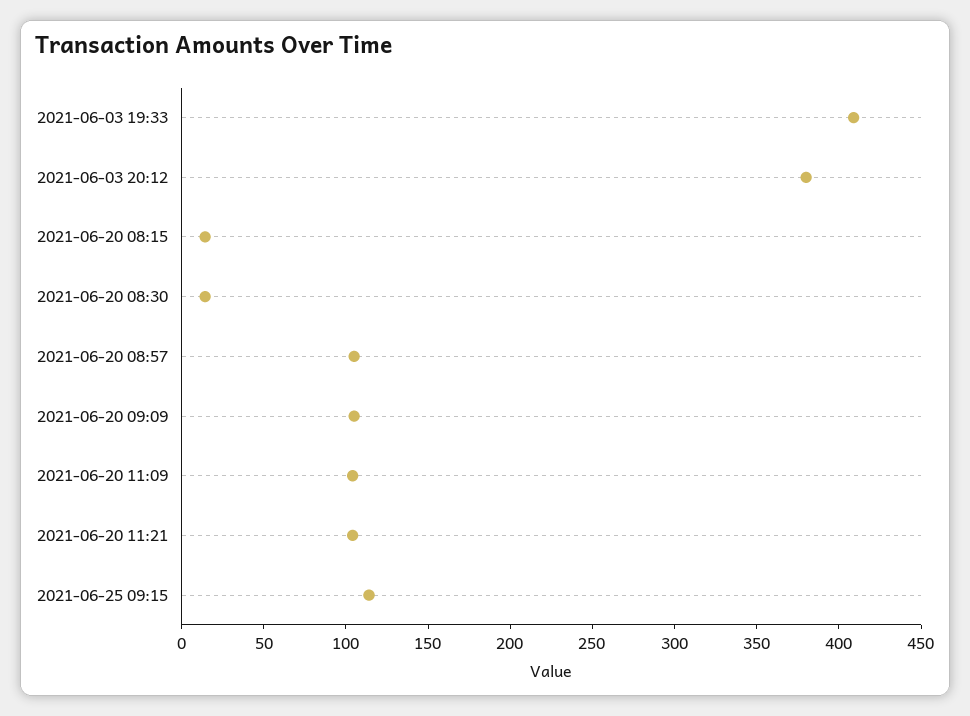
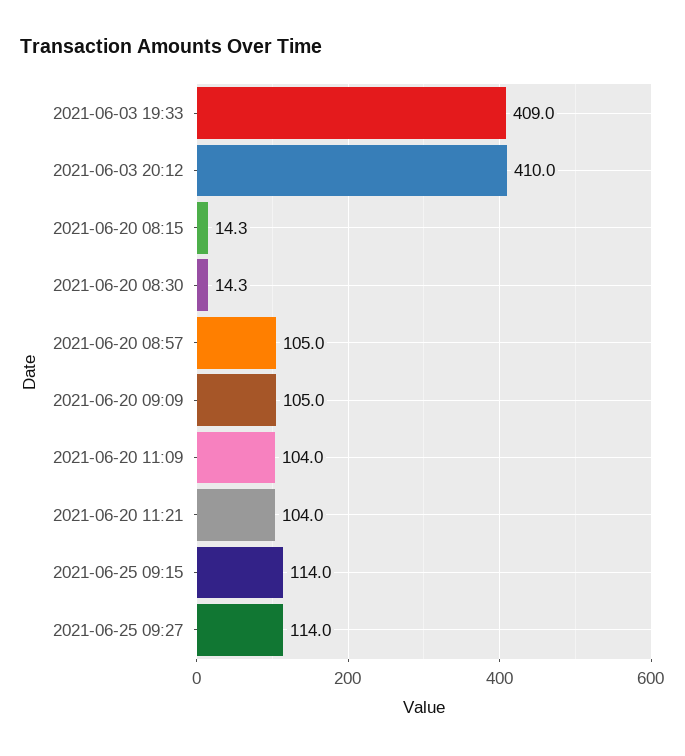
2021-06-03 20:12: 380 -> 410
2021-06-25 09:27: none -> 114

